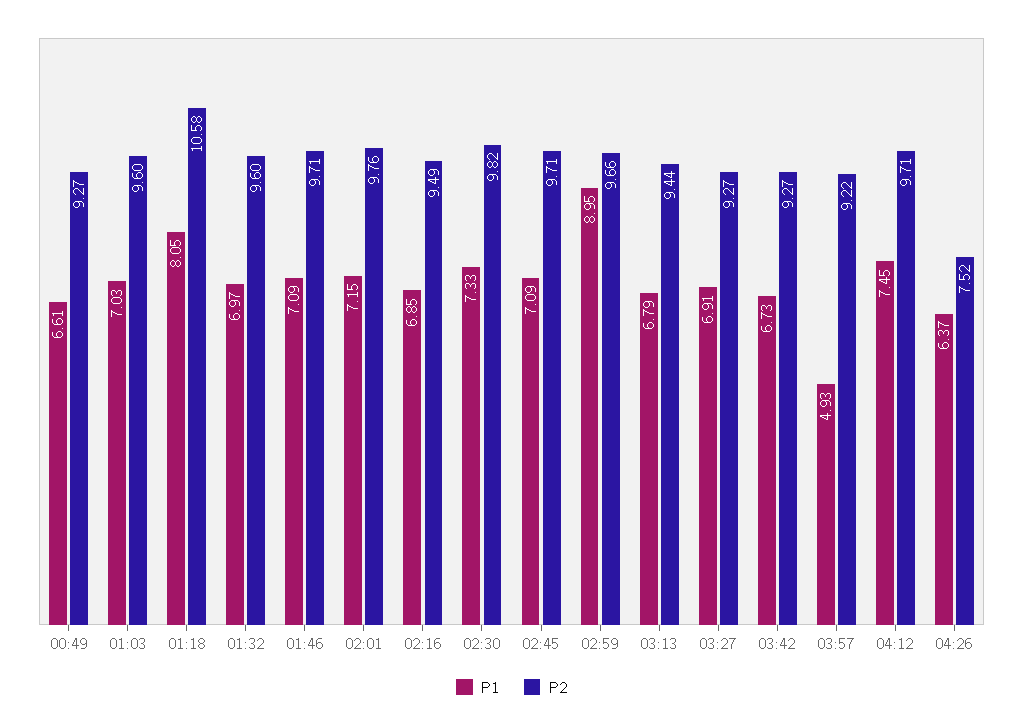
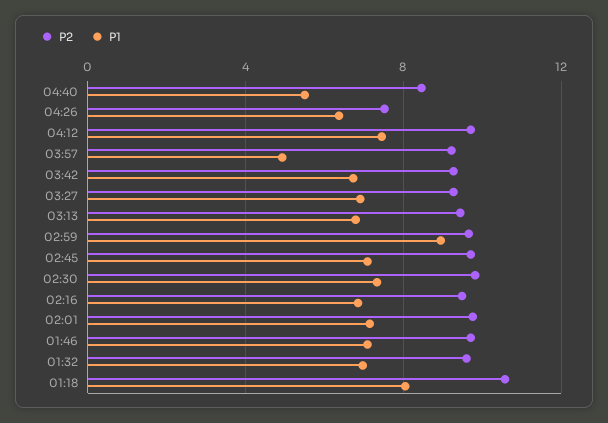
P1, 00:49: 6.61 -> none
P2, 00:49: 9.27 -> none
P1, 01:03: 7.03 -> none
P2, 01:03: 9.6 -> none
P2, 04:40: none -> 8.5
P1, 04:40: none -> 5.5

